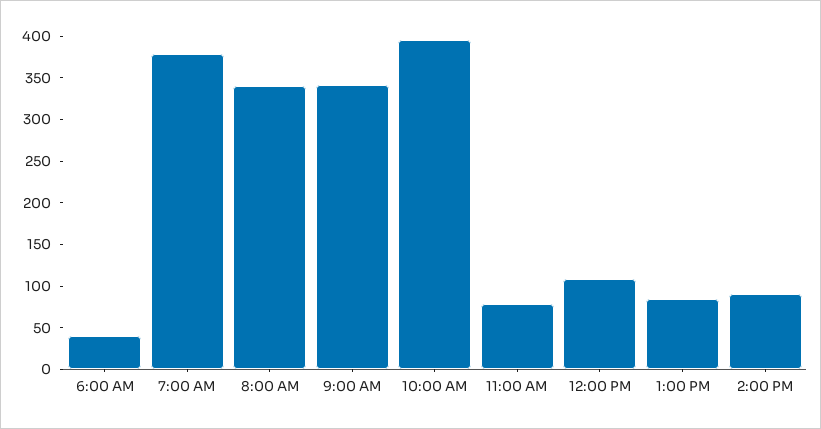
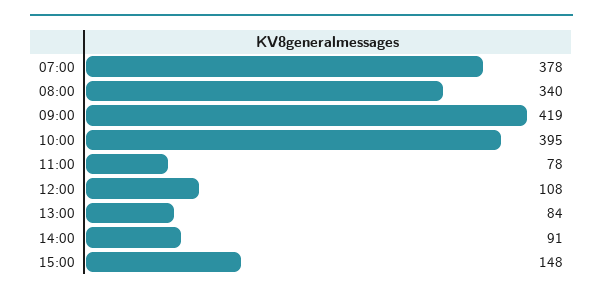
6:00 AM: 40 -> none
9:00 AM: 340 -> 419
15:00: none -> 148

